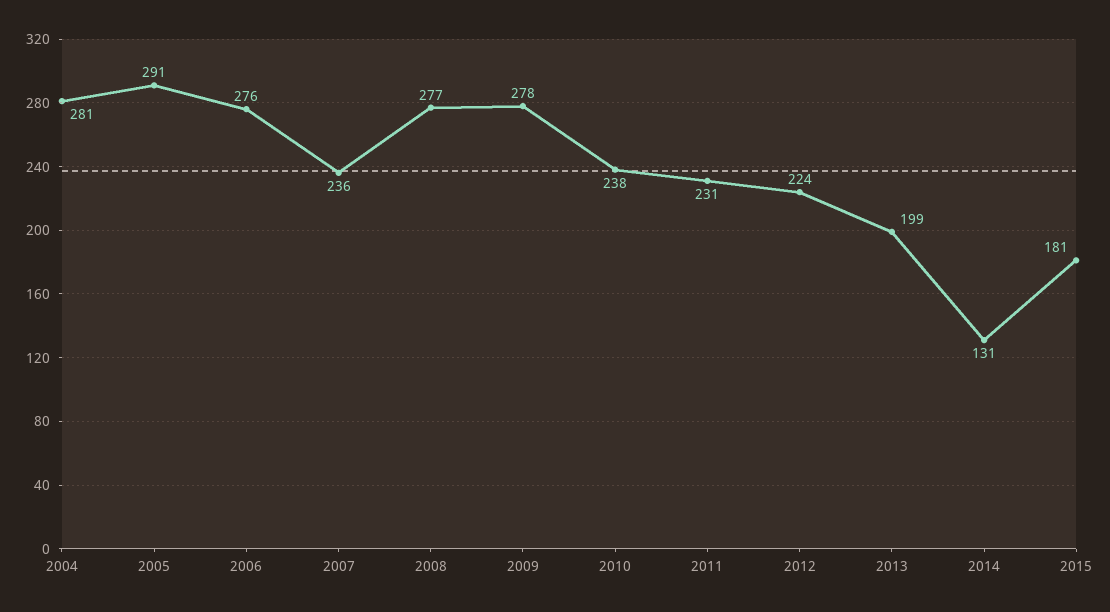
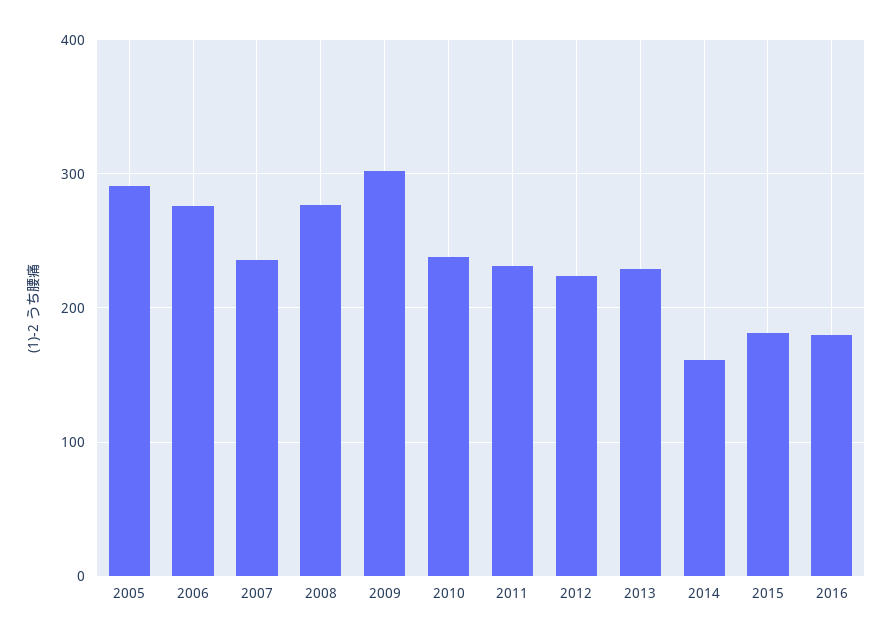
2004: 281 -> none
2009: 278 -> 300
2013: 199 -> 230
2014: 131 -> 160
2016: none -> 180

